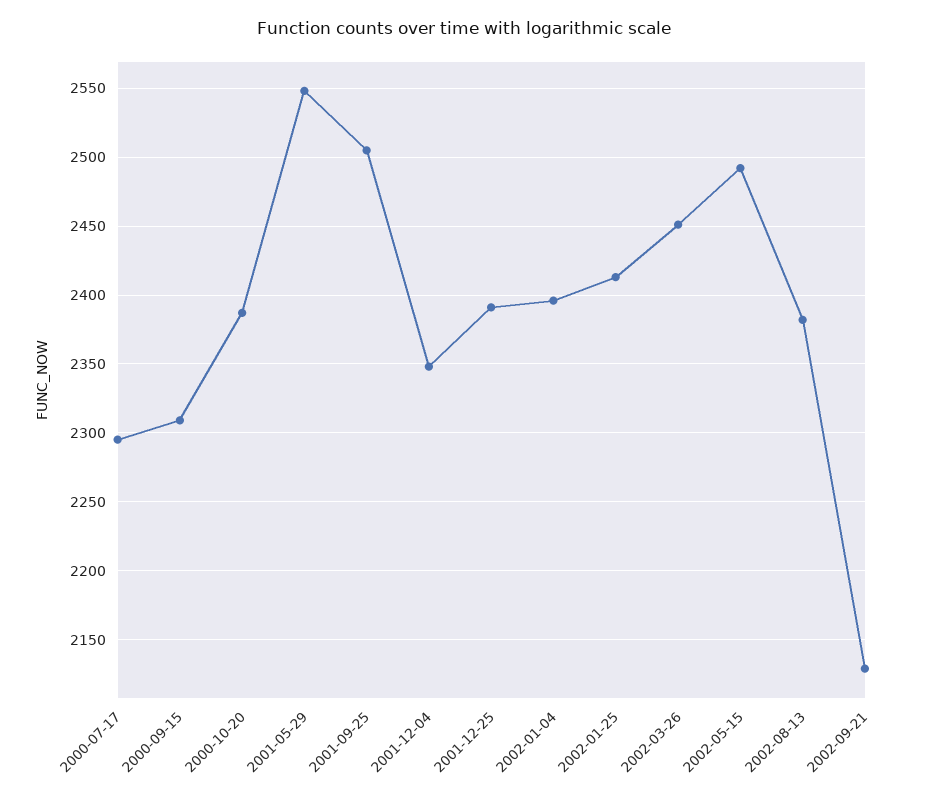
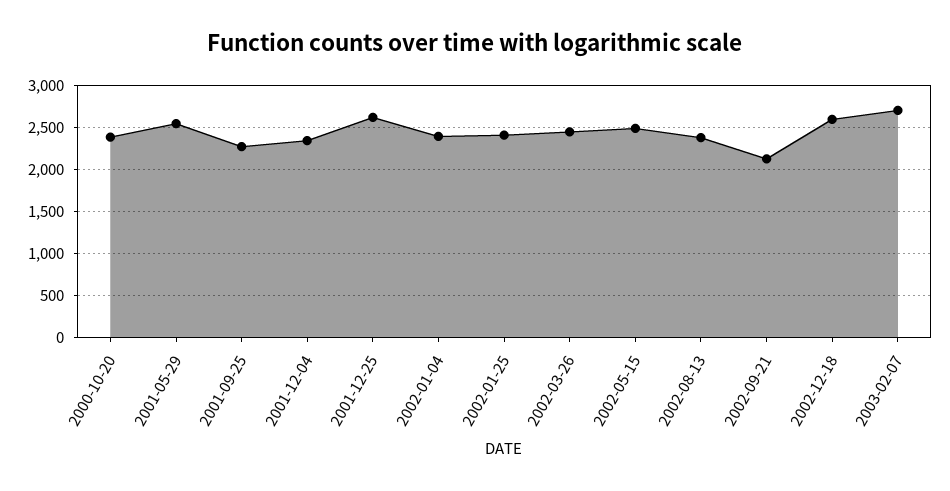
2000-07-17: 2295 -> none
2000-09-15: 2310 -> none
2001-09-25: 2505 -> 2300
2001-12-25: 2390 -> 2600
2002-12-18: none -> 2600
2003-02-07: none -> 2700

